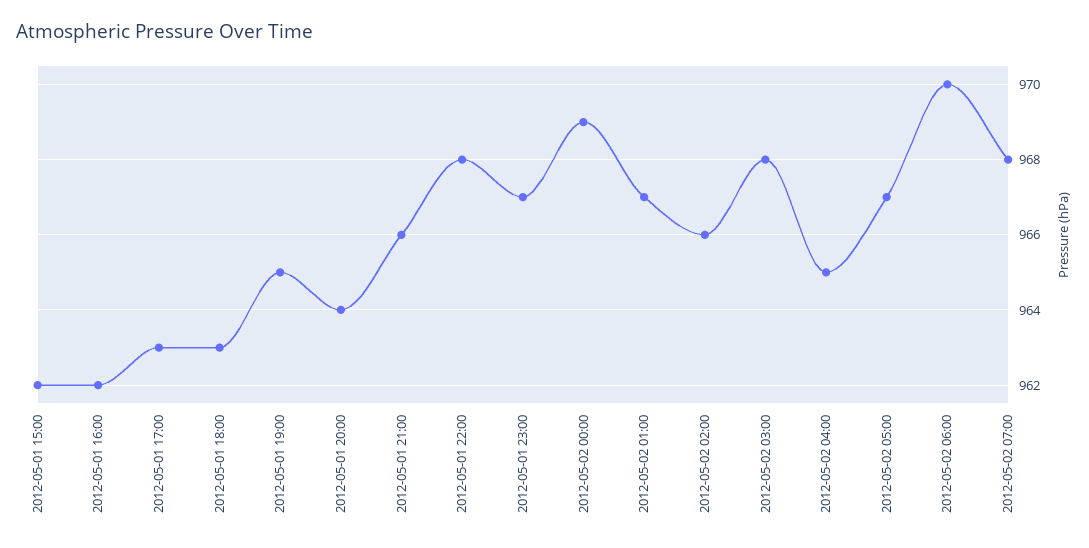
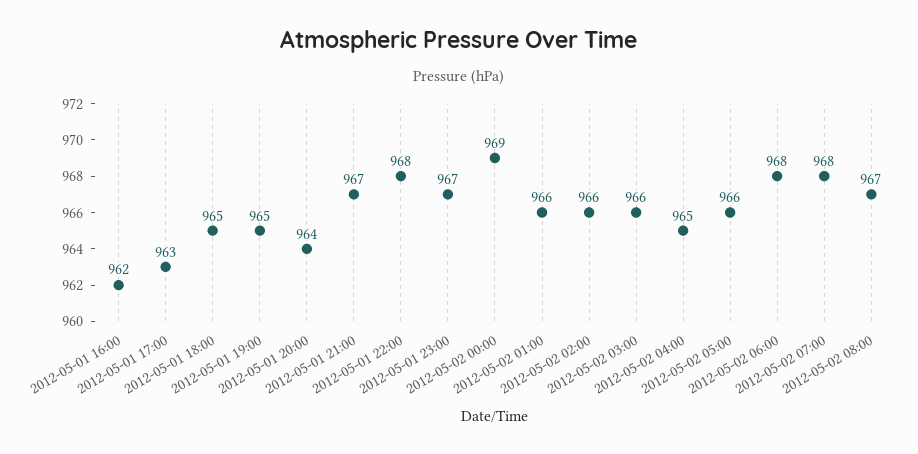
2012-05-01 15:00: 962 -> none
2012-05-01 18:00: 963 -> 965
2012-05-01 21:00: 966 -> 967
2012-05-02 01:00: 967 -> 966
2012-05-02 03:00: 968 -> 966
2012-05-02 05:00: 967 -> 966
2012-05-02 06:00: 970 -> 968
2012-05-02 08:00: none -> 967

